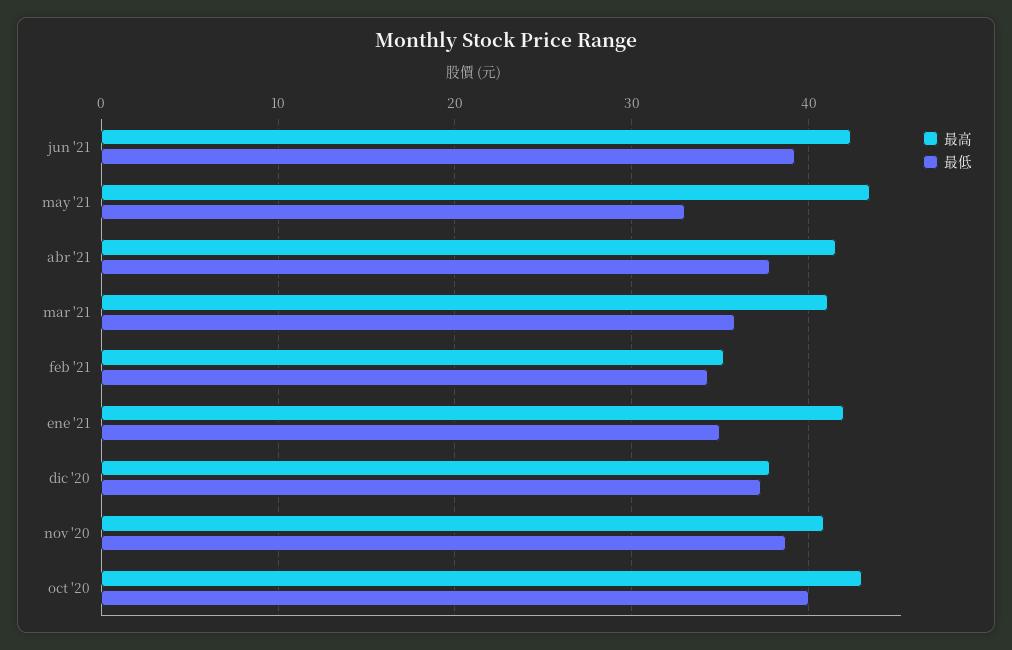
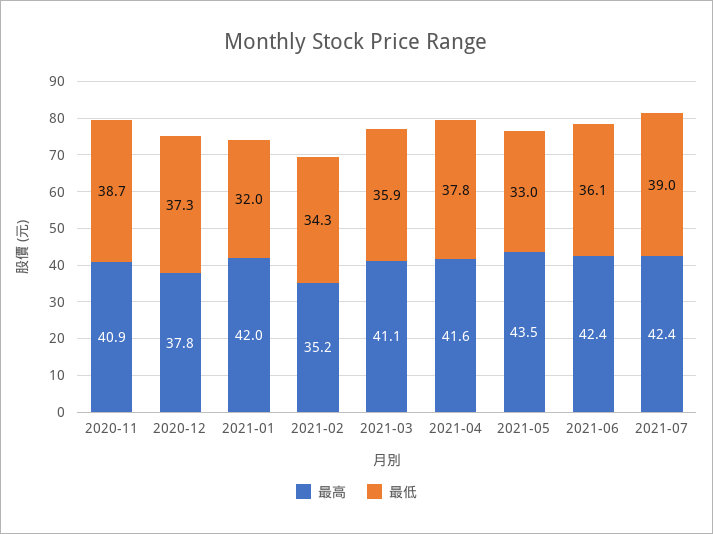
最低, jun '21: 39 -> 36.1
最低, ene '21: 35 -> 32
最高, oct '20: 43 -> none
最低, oct '20: 40 -> none
最高, 2021-07: none -> 42.4
最低, 2021-07: none -> 39

